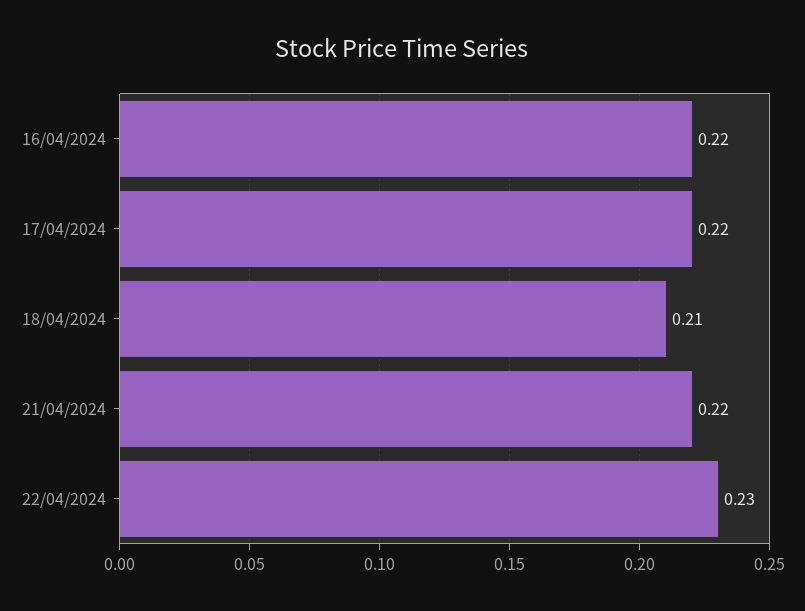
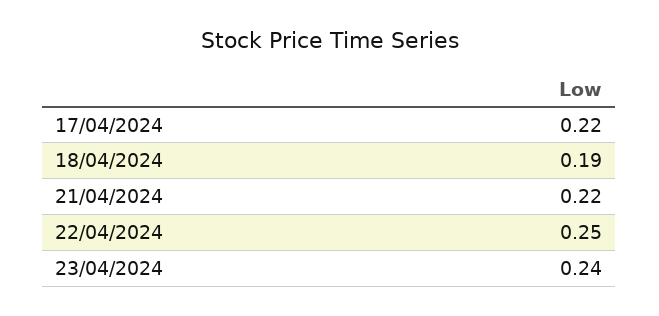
16/04/2024: 0.22 -> none
18/04/2024: 0.21 -> 0.19
22/04/2024: 0.23 -> 0.25
23/04/2024: none -> 0.24

